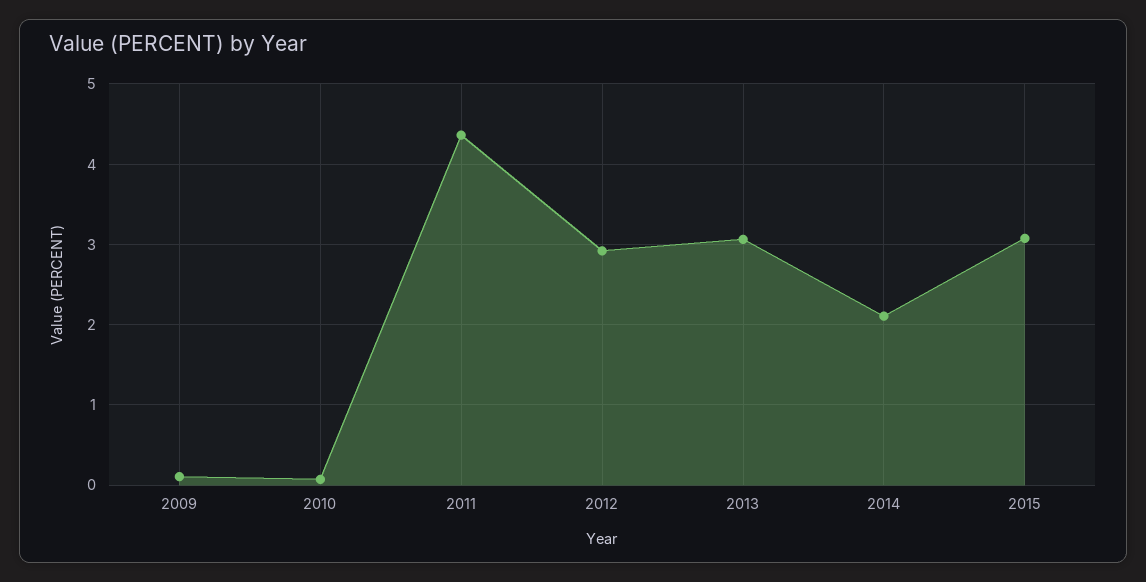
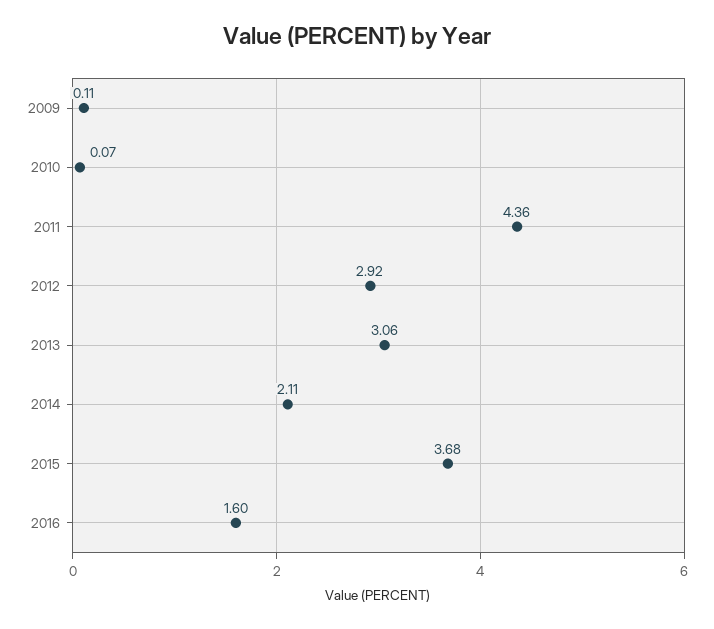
2015: 3.1 -> 3.68
2016: none -> 1.6

